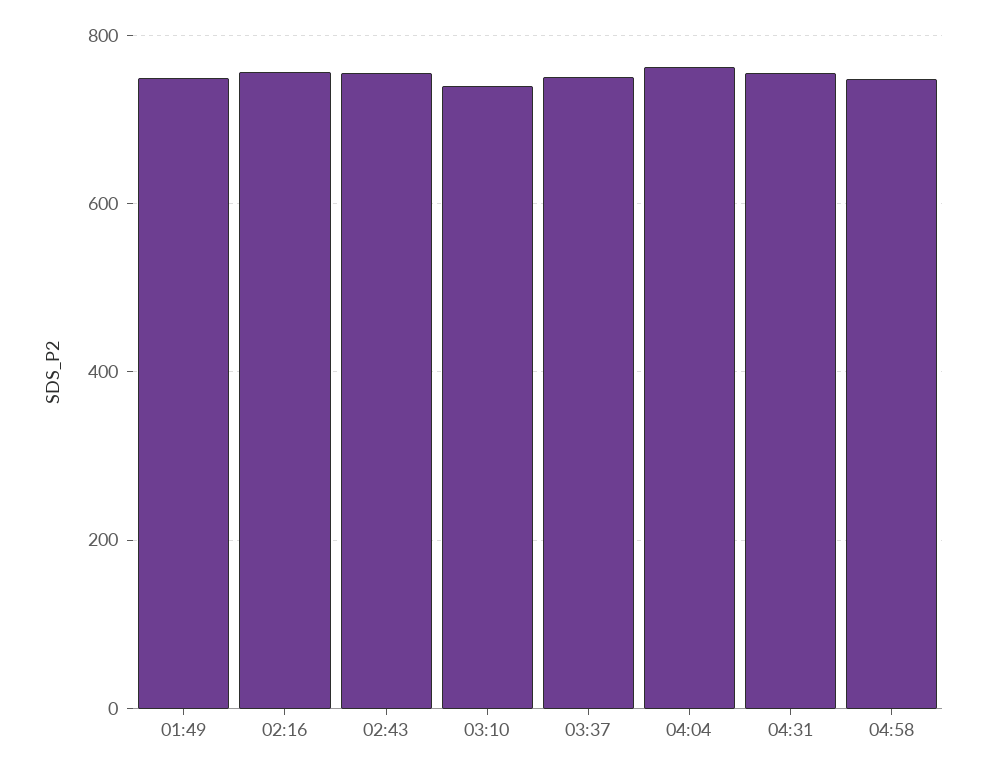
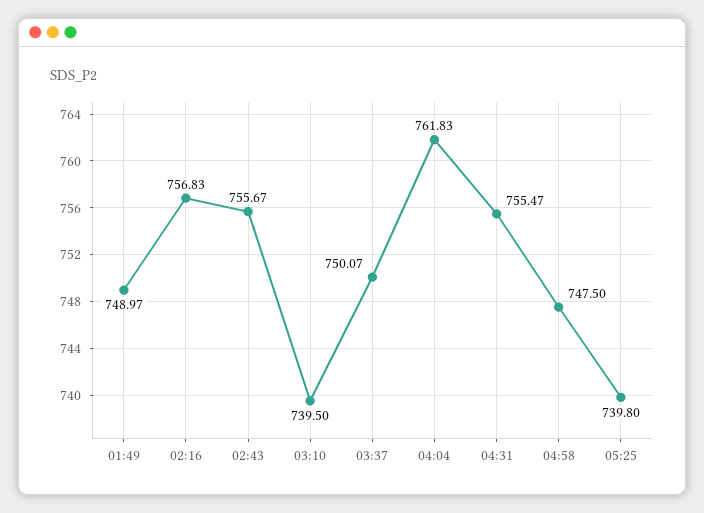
05:25: none -> 739.8

